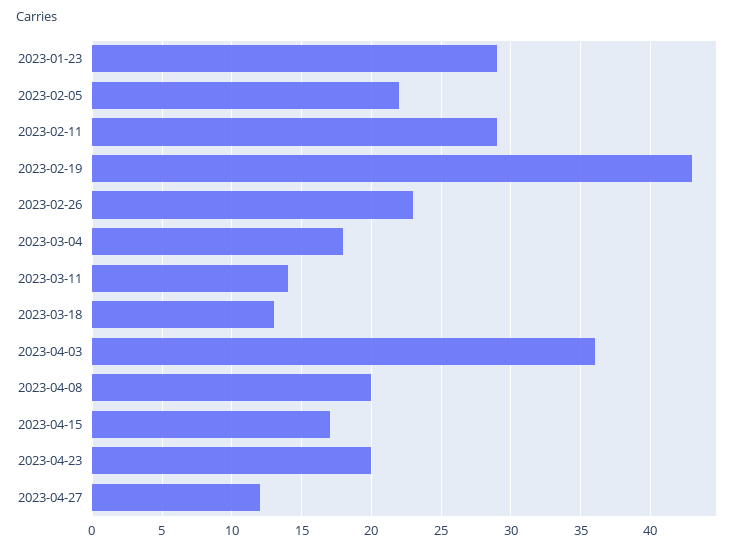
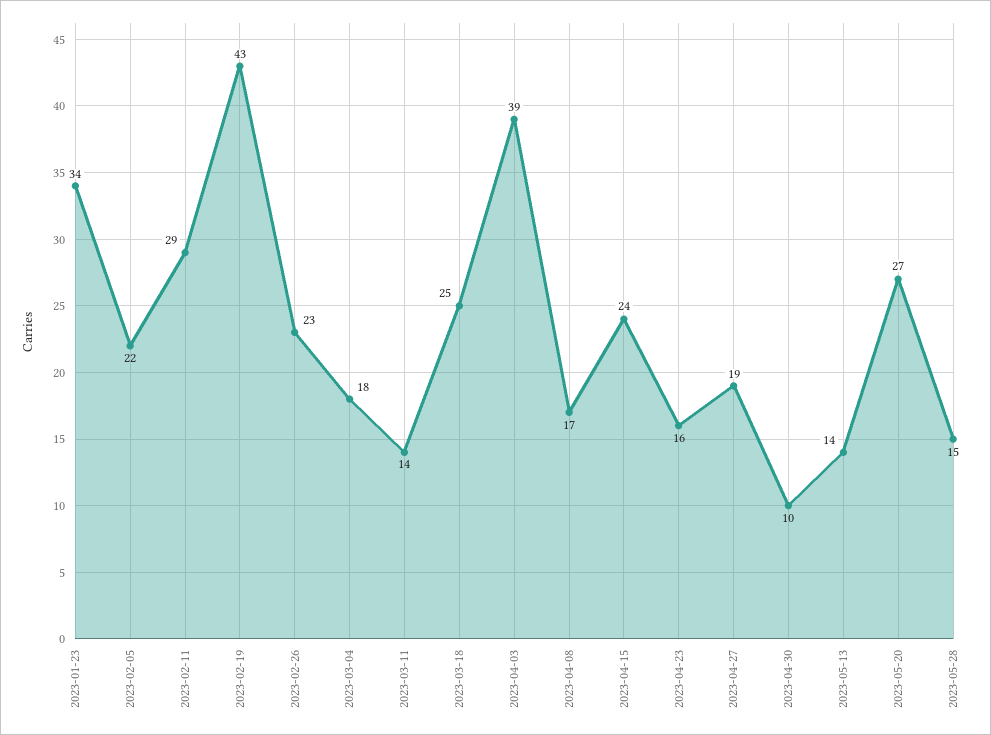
2023-01-23: 29 -> 34
2023-03-18: 13 -> 25
2023-04-03: 36 -> 39
2023-04-08: 20 -> 17
2023-04-15: 17 -> 24
2023-04-23: 20 -> 16
2023-04-27: 12 -> 19
2023-04-30: none -> 10
2023-05-13: none -> 14
2023-05-20: none -> 27
2023-05-28: none -> 15

